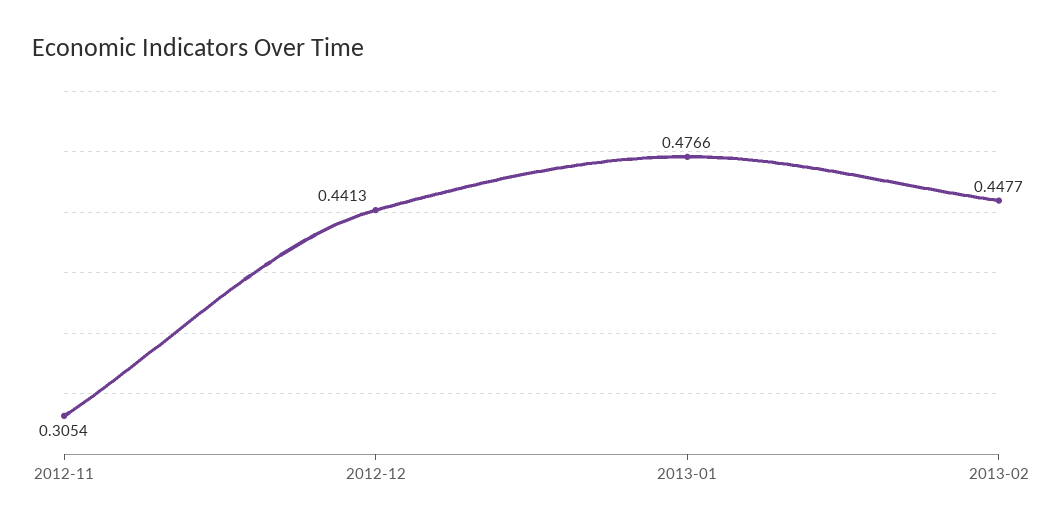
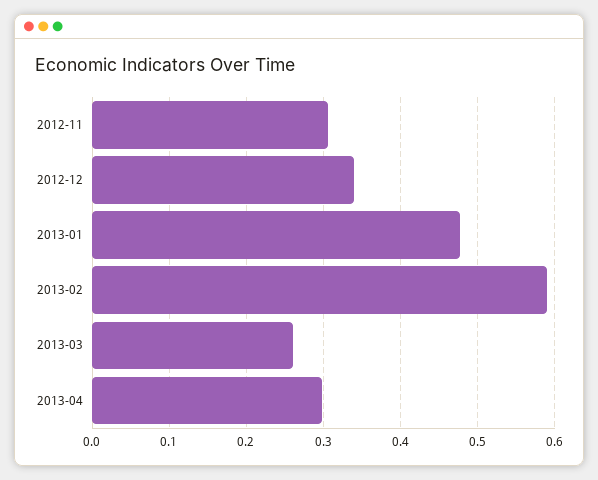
2012-12: 0.4413 -> 0.34
2013-02: 0.4477 -> 0.59
2013-03: none -> 0.26
2013-04: none -> 0.3

